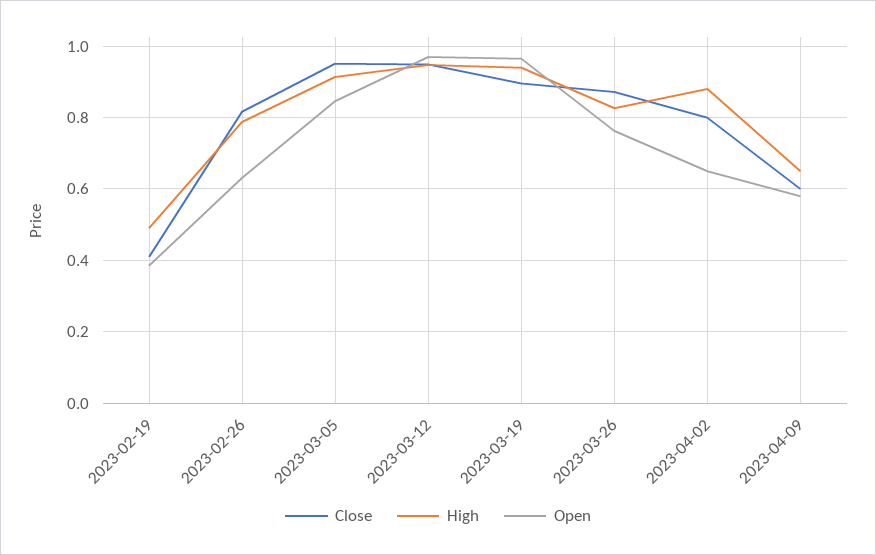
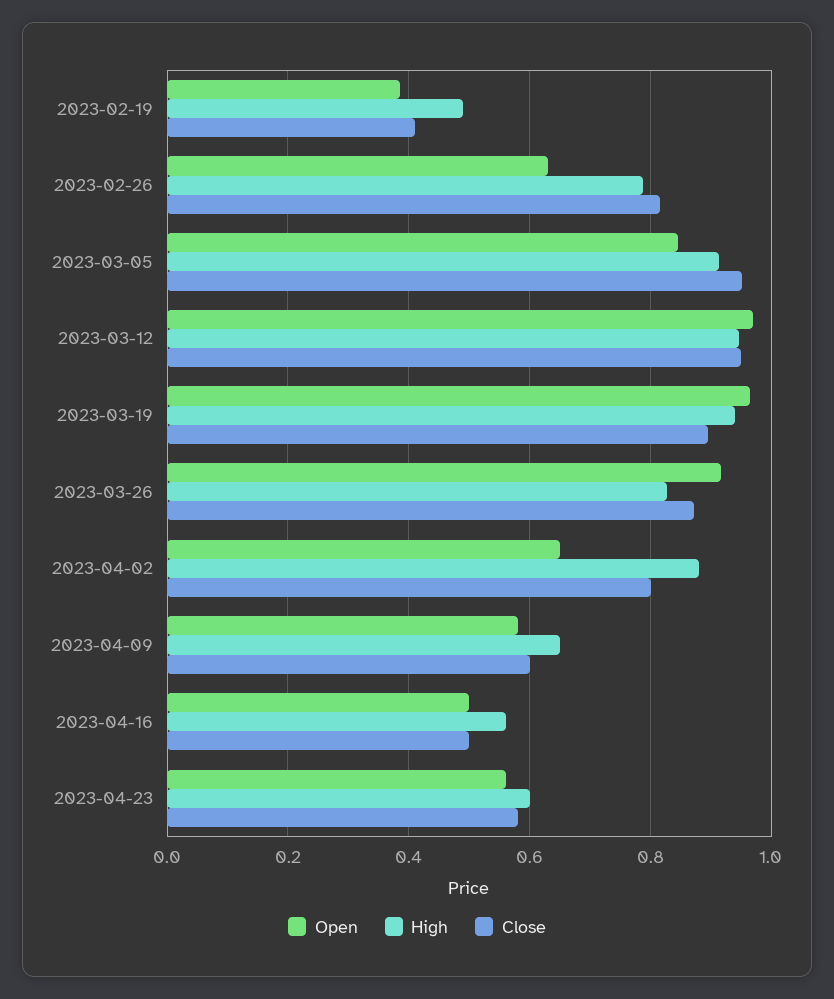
Open, 2023-03-26: 0.76 -> 0.92
Open, 2023-04-16: none -> 0.5
High, 2023-04-16: none -> 0.56
Close, 2023-04-16: none -> 0.5
Open, 2023-04-23: none -> 0.56
High, 2023-04-23: none -> 0.6
Close, 2023-04-23: none -> 0.58

